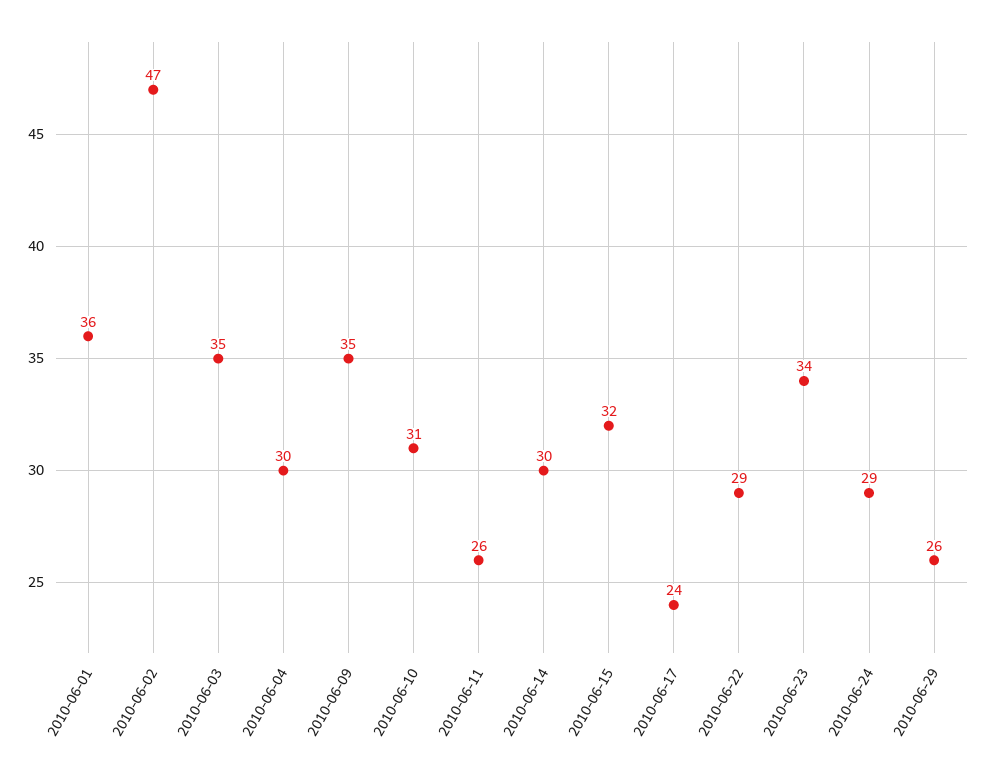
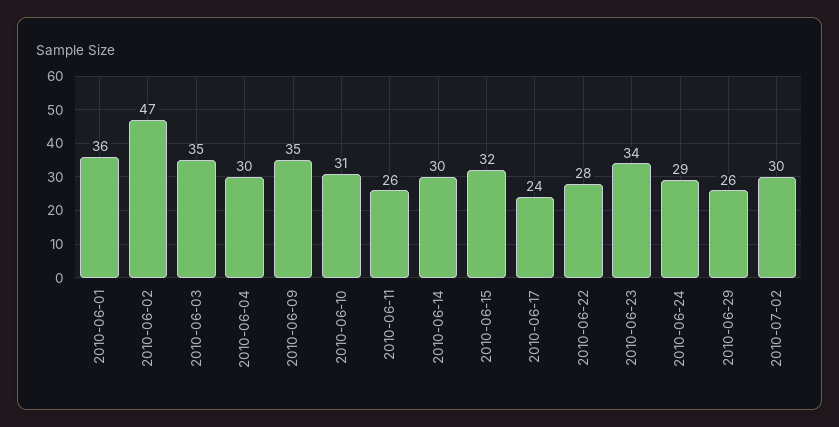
2010-06-22: 29 -> 28
2010-07-02: none -> 30

